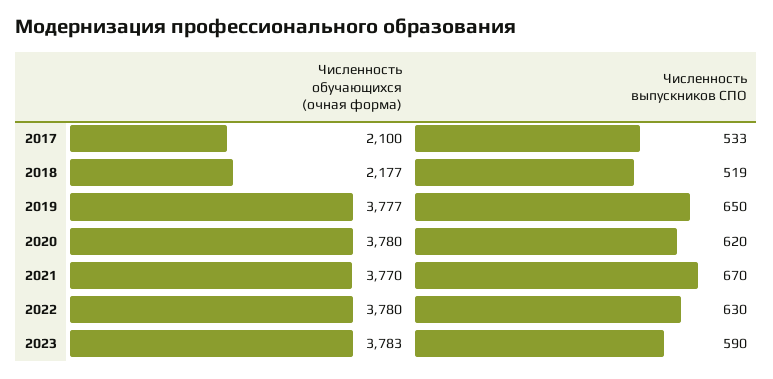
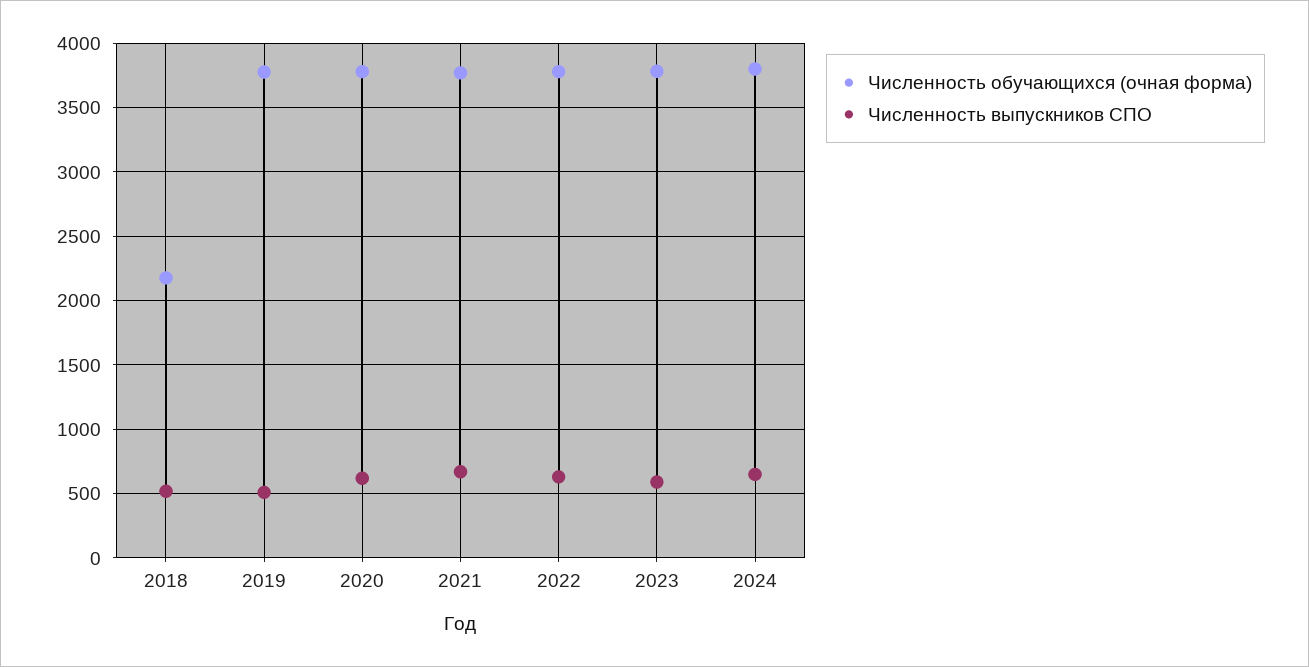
Численность обучающихся (очная форма), 2017: 2100 -> none
Численность выпускников СПО, 2017: 533 -> none
Численность выпускников СПО, 2019: 650 -> 500
Численность обучающихся (очная форма), 2024: none -> 3800
Численность выпускников СПО, 2024: none -> 650

